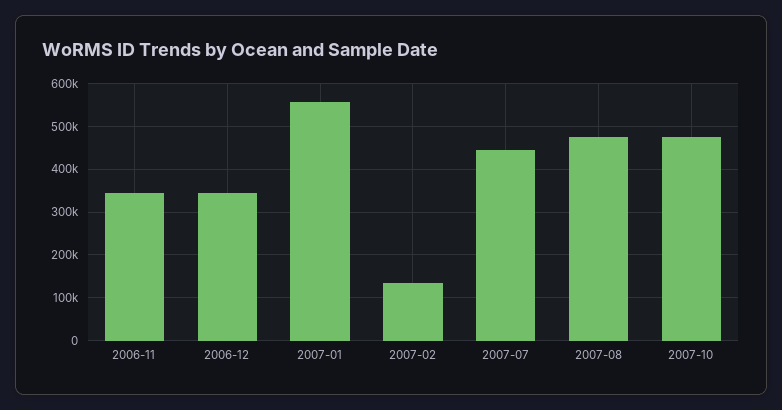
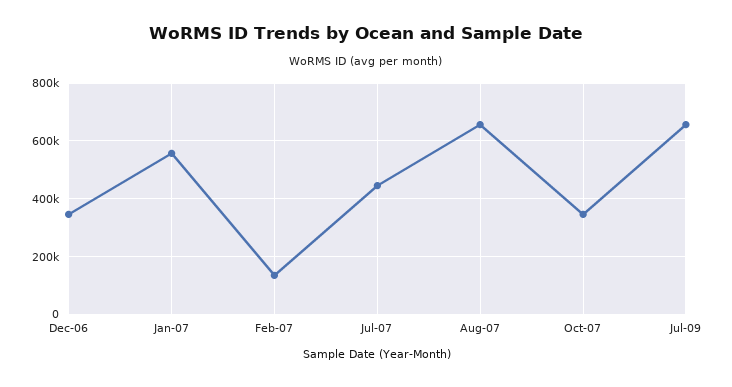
2006-11: 340000 -> none
2007-08: 480000 -> 650000
2007-10: 480000 -> 350000
Jul-09: none -> 650000

